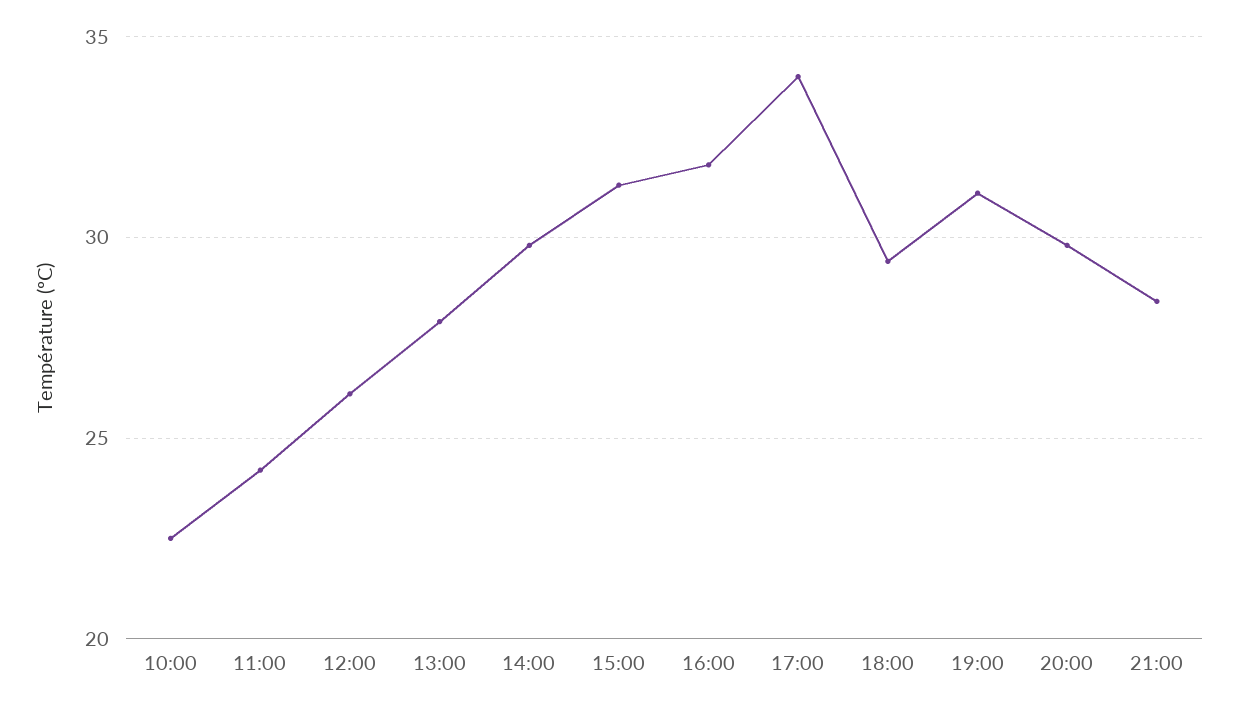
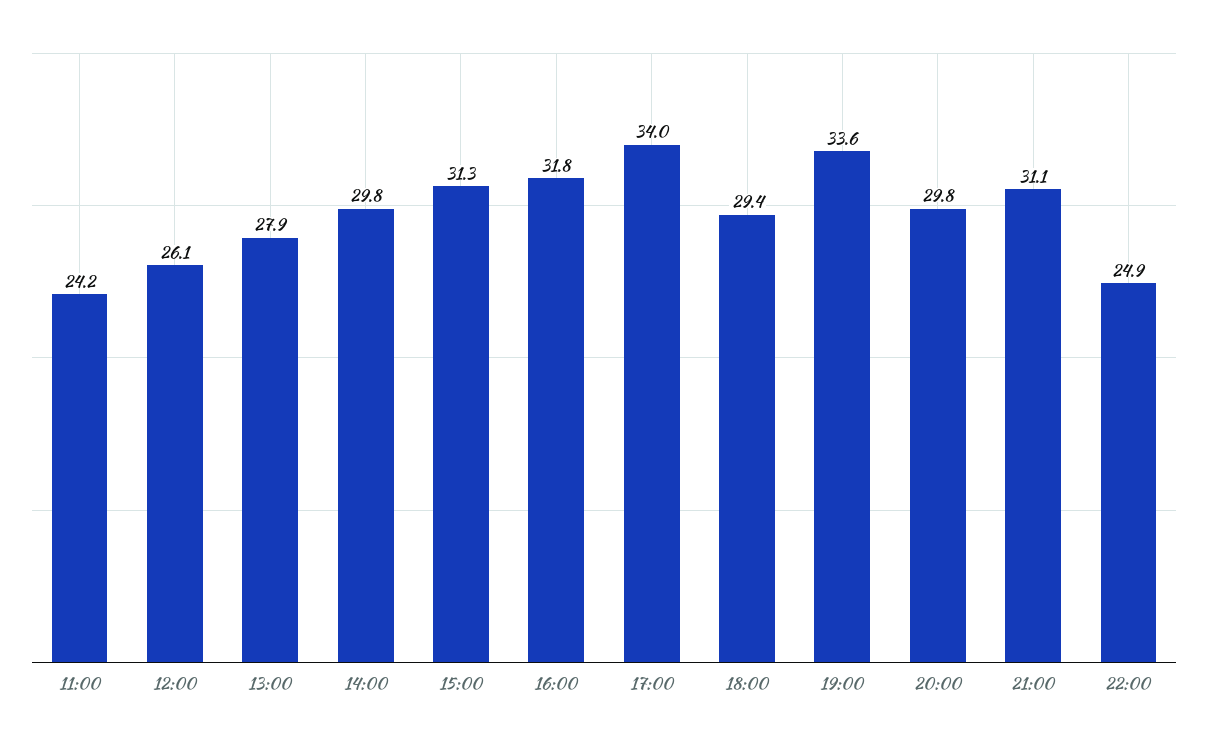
10:00: 22.5 -> none
19:00: 31 -> 33.6
21:00: 28.5 -> 31.1
22:00: none -> 24.9

